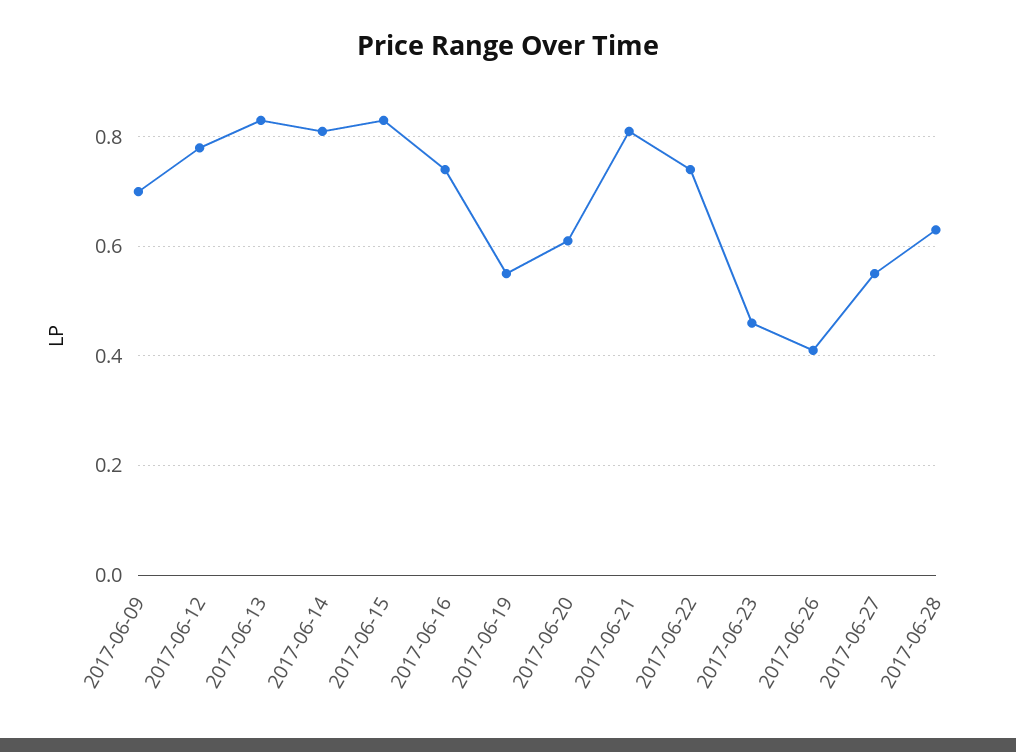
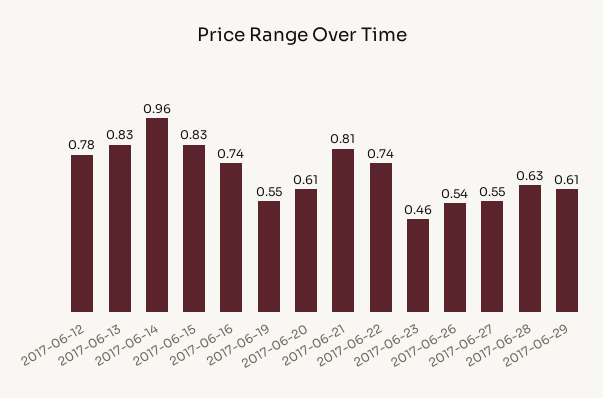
2017-06-09: 0.7 -> none
2017-06-14: 0.8 -> 0.96
2017-06-26: 0.4 -> 0.54
2017-06-29: none -> 0.61

